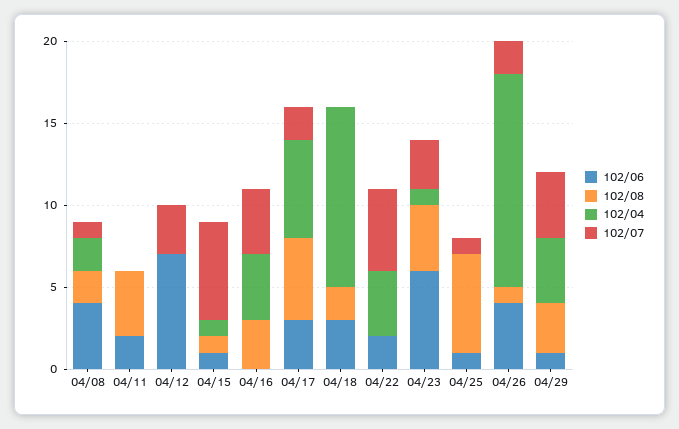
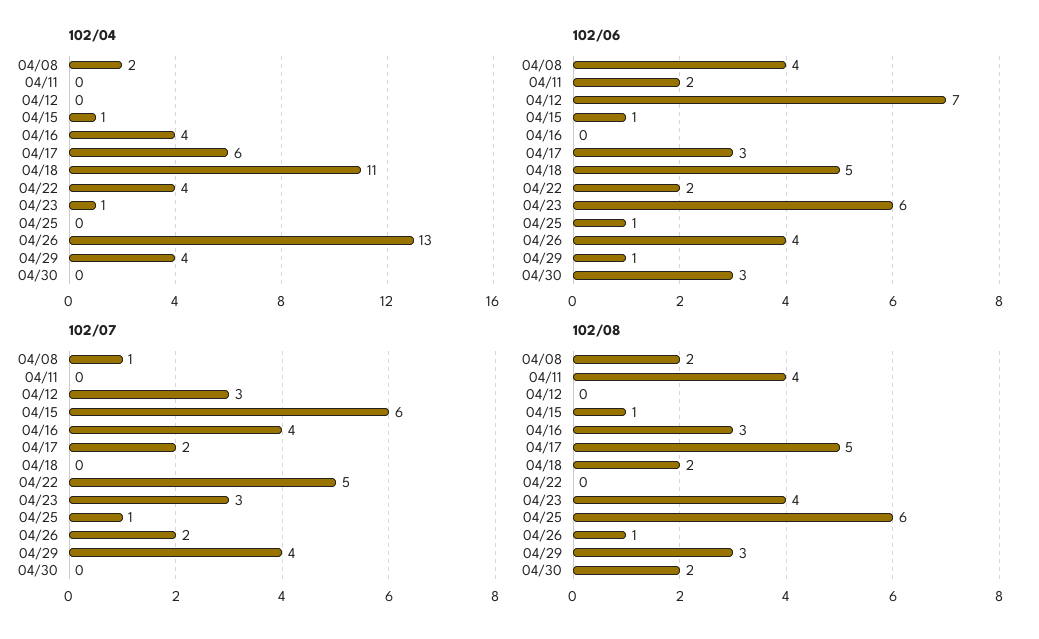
102/06, 04/18: 3 -> 5
102/04, 04/30: none -> 0
102/06, 04/30: none -> 3
102/07, 04/30: none -> 0
102/08, 04/30: none -> 2

